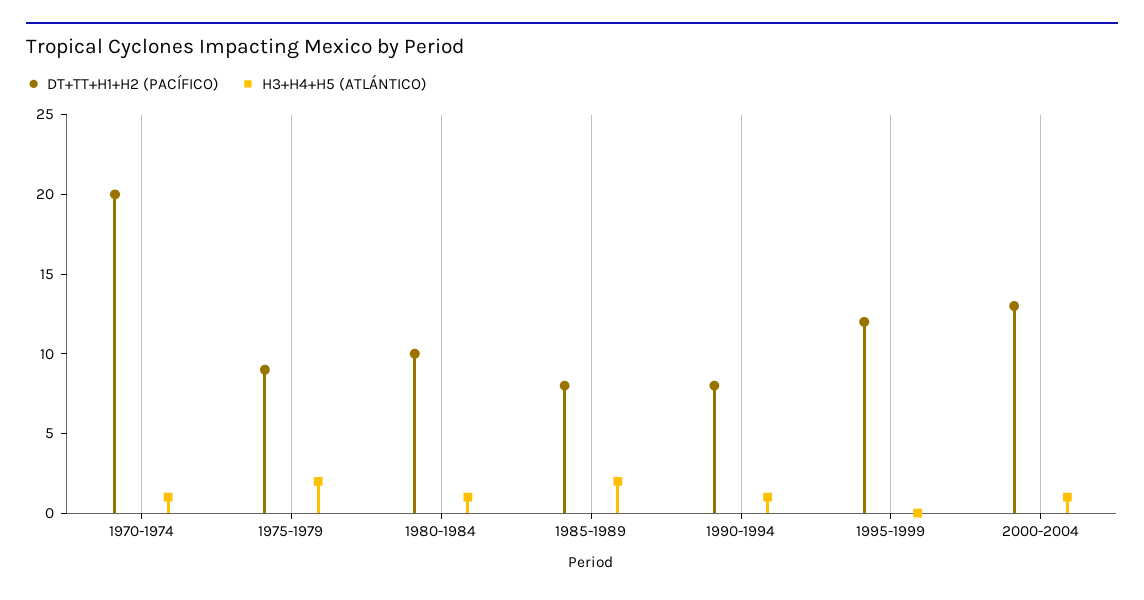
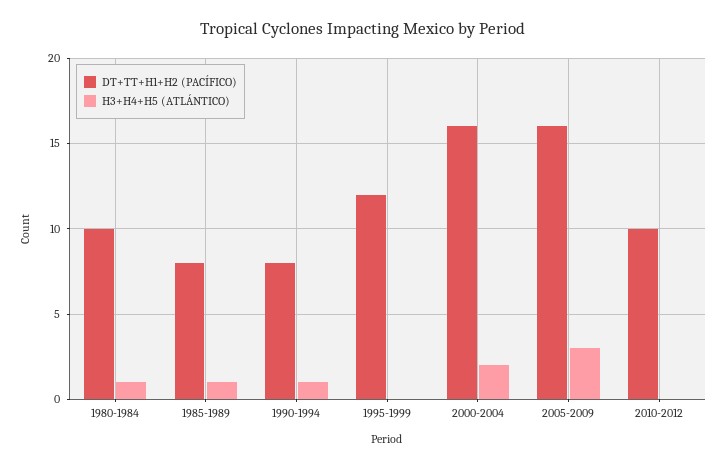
DT+TT+H1+H2 (PACÍFICO), 1970-1974: 20 -> none
H3+H4+H5 (ATLÁNTICO), 1970-1974: 1 -> none
DT+TT+H1+H2 (PACÍFICO), 1975-1979: 9 -> none
H3+H4+H5 (ATLÁNTICO), 1975-1979: 2 -> none
H3+H4+H5 (ATLÁNTICO), 1985-1989: 2 -> 1
DT+TT+H1+H2 (PACÍFICO), 2000-2004: 13 -> 16
H3+H4+H5 (ATLÁNTICO), 2000-2004: 1 -> 2
DT+TT+H1+H2 (PACÍFICO), 2005-2009: none -> 16
H3+H4+H5 (ATLÁNTICO), 2005-2009: none -> 3
DT+TT+H1+H2 (PACÍFICO), 2010-2012: none -> 10
H3+H4+H5 (ATLÁNTICO), 2010-2012: none -> 0

